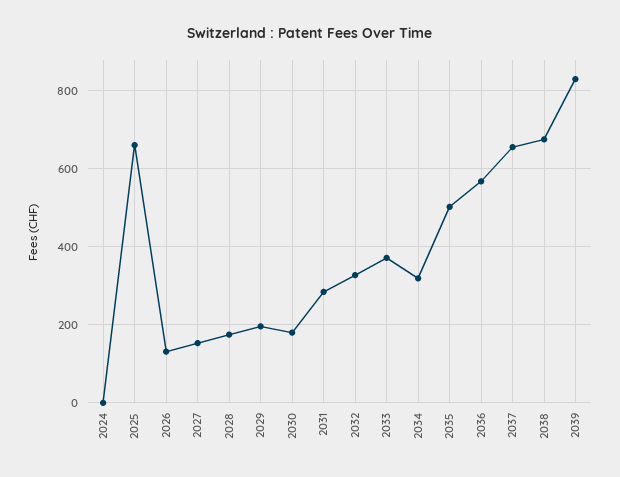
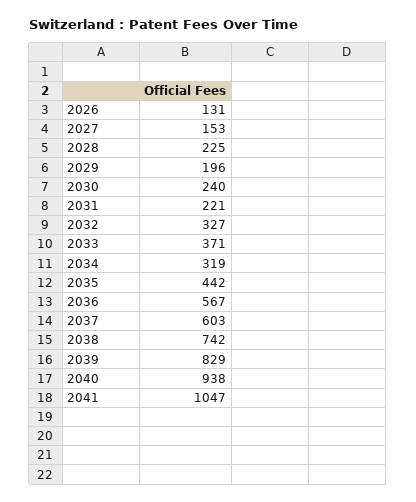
2024: 0 -> none
2025: 660 -> none
2028: 180 -> 225
2030: 180 -> 240
2031: 280 -> 221
2035: 500 -> 442
2037: 660 -> 603
2038: 680 -> 742
2040: none -> 938
2041: none -> 1047

